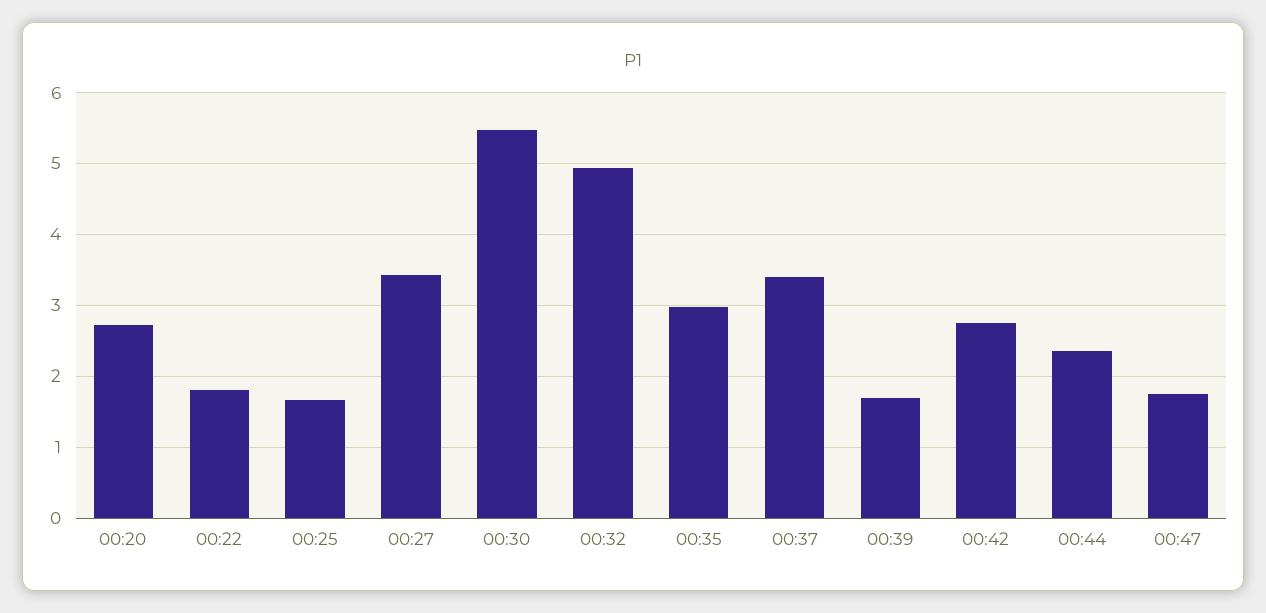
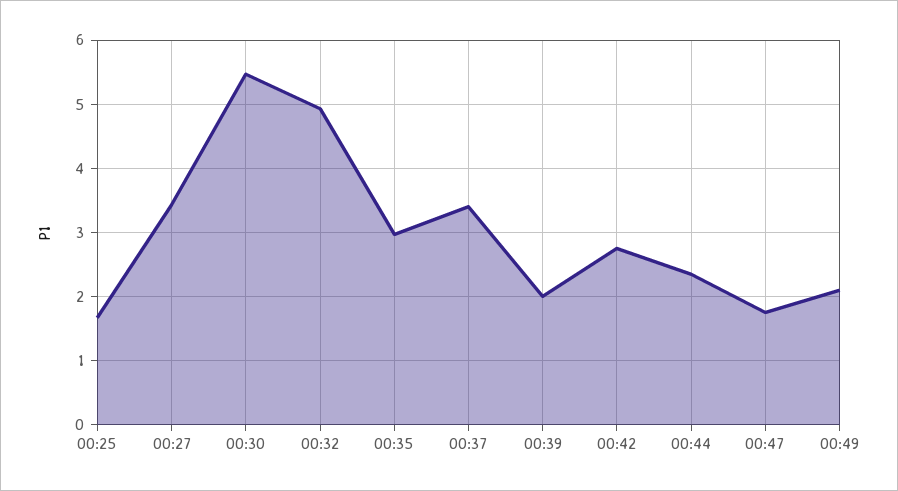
00:20: 2.7 -> none
00:22: 1.8 -> none
00:39: 1.7 -> 2
00:49: none -> 2.1

